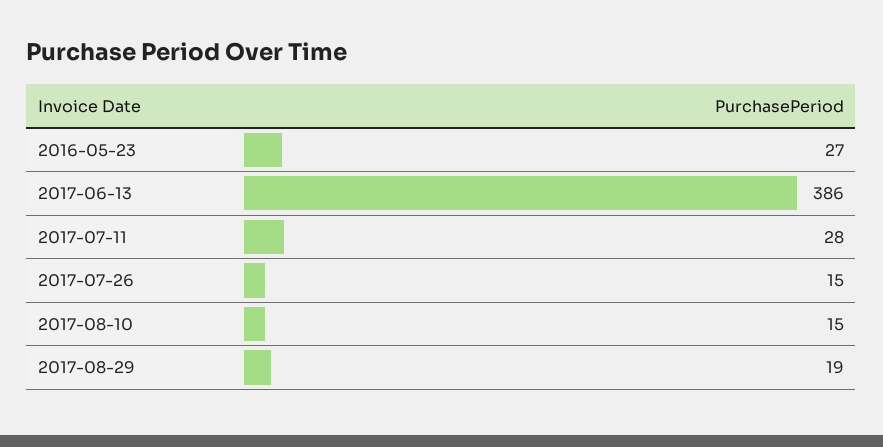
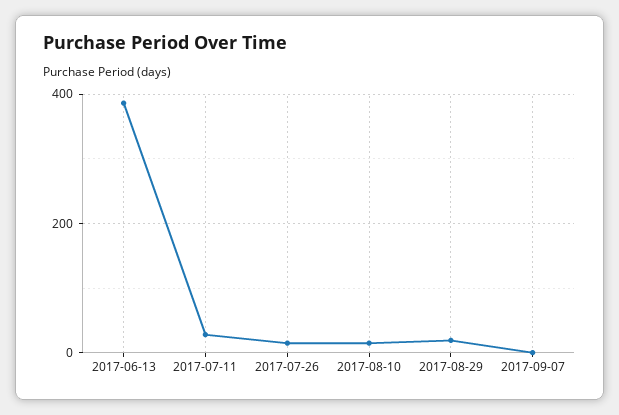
2016-05-23: 27 -> none
2017-09-07: none -> 0

